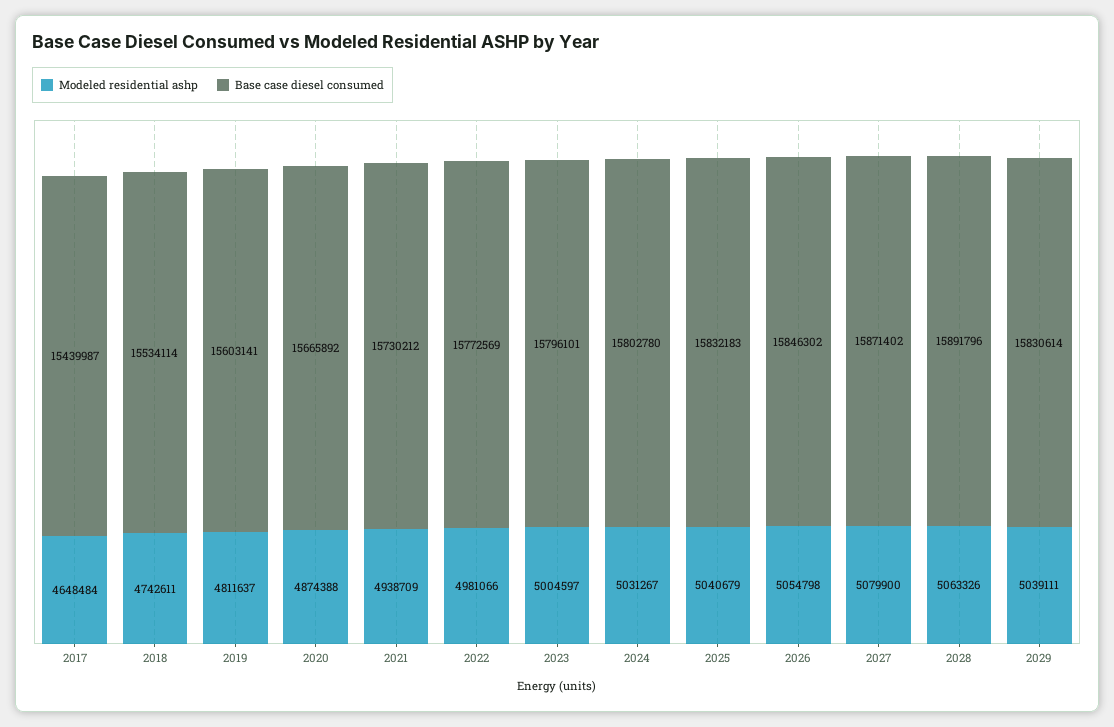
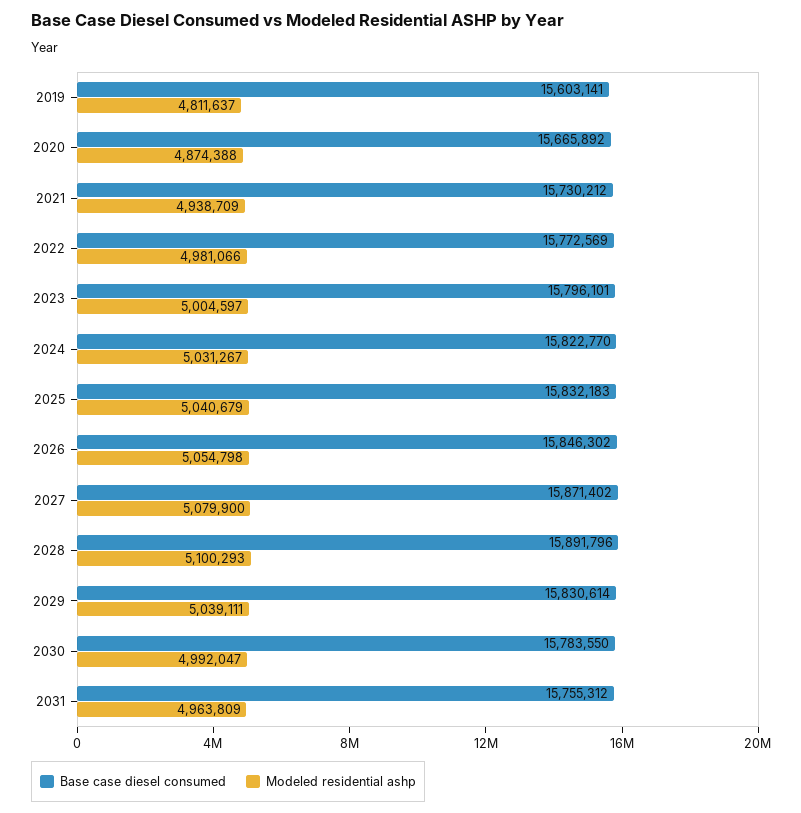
Modeled residential ashp, 2017: 4648484 -> none
Base case diesel consumed, 2017: 15439987 -> none
Modeled residential ashp, 2018: 4742611 -> none
Base case diesel consumed, 2018: 15534114 -> none
Base case diesel consumed, 2024: 15802780 -> 15822770
Modeled residential ashp, 2028: 5063326 -> 5100293
Base case diesel consumed, 2030: none -> 15783550
Modeled residential ashp, 2030: none -> 4992047
Base case diesel consumed, 2031: none -> 15755312
Modeled residential ashp, 2031: none -> 4963809

